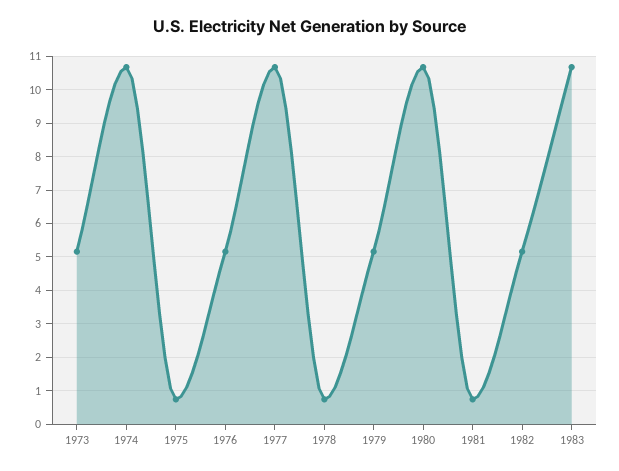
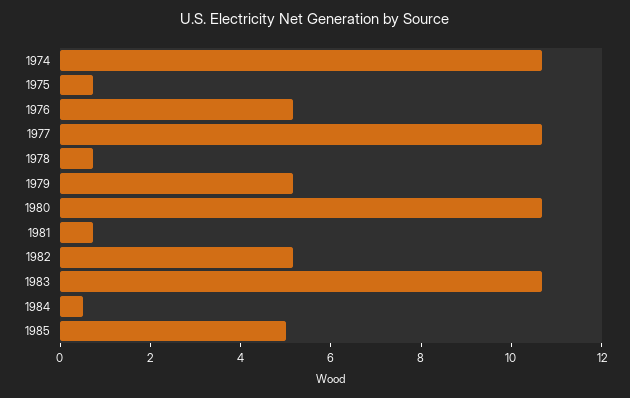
1973: 5.2 -> none
1984: none -> 0.5
1985: none -> 5

